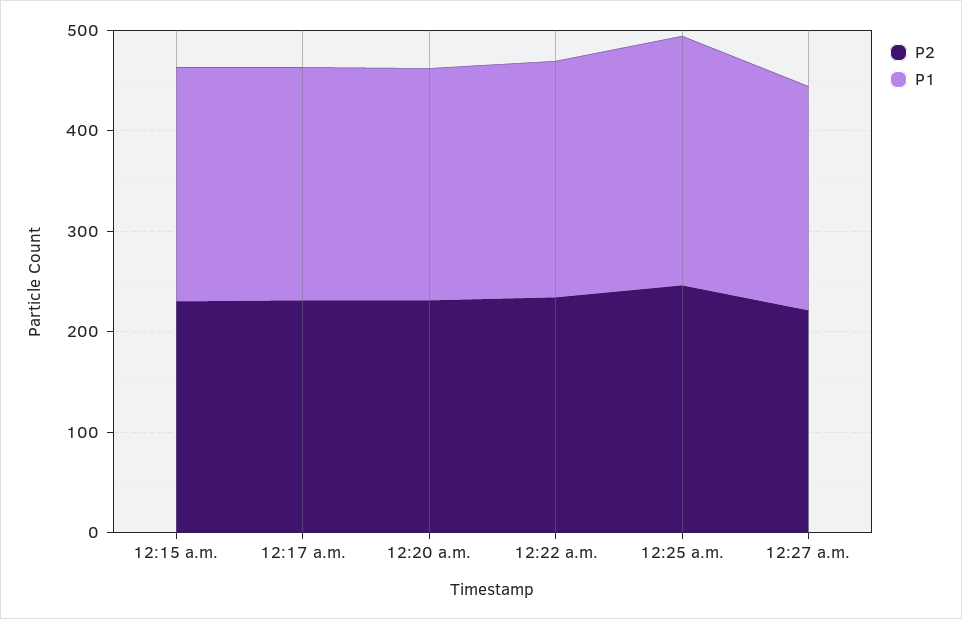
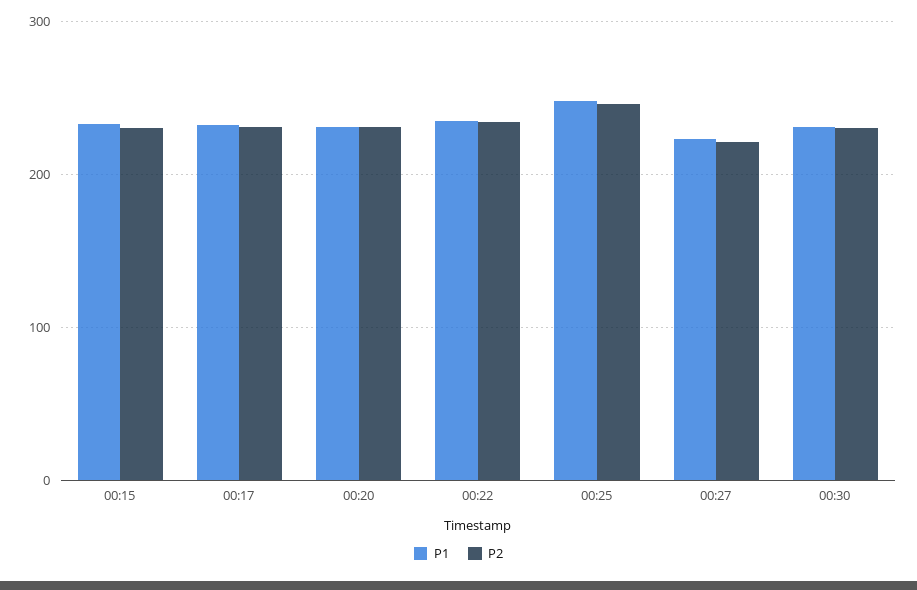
P1, 00:30: none -> 230
P2, 00:30: none -> 230

